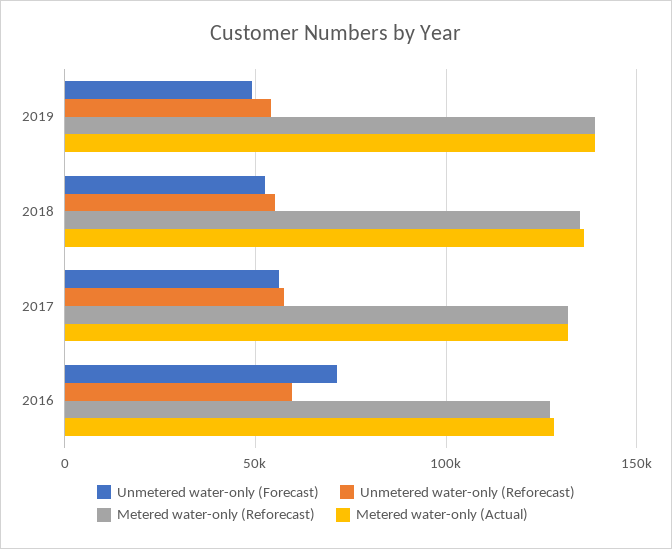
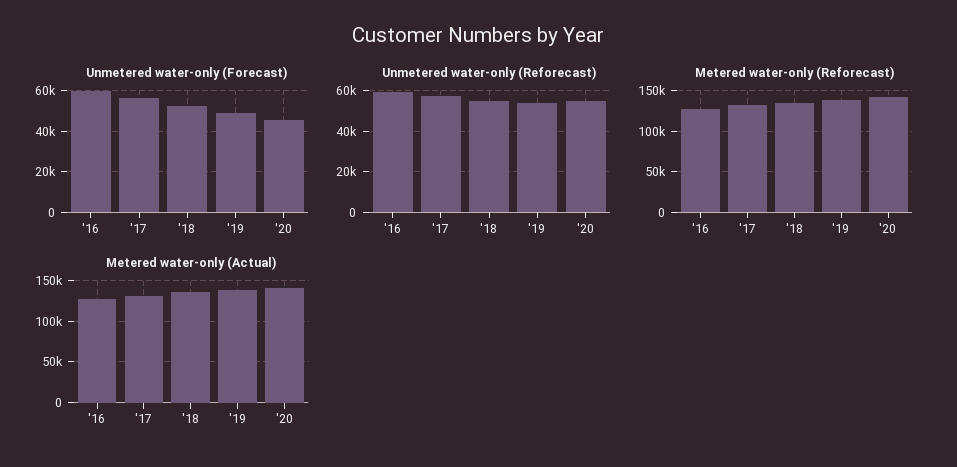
Unmetered water-only (Forecast), 2016: 70000 -> 60000
Unmetered water-only (Forecast), '20: none -> 45000
Unmetered water-only (Reforecast), '20: none -> 55000
Metered water-only (Reforecast), '20: none -> 140000
Metered water-only (Actual), '20: none -> 140000

